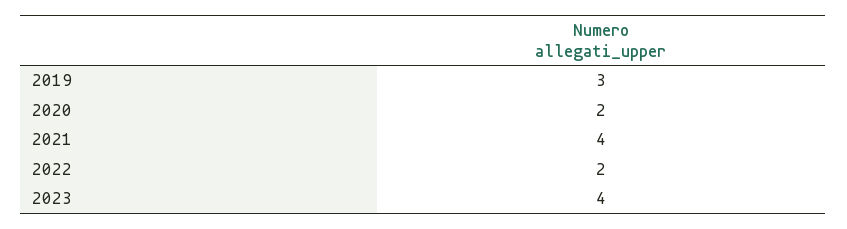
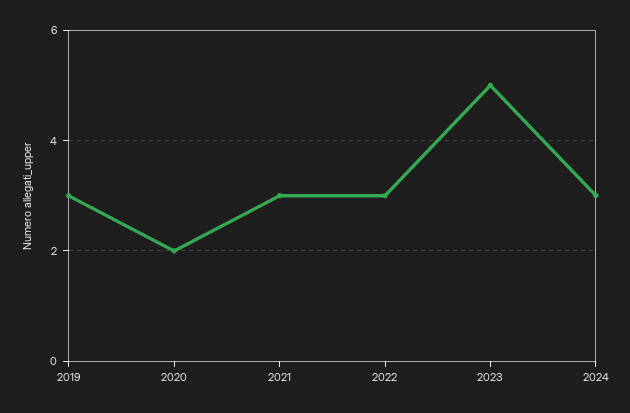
2021: 4 -> 3
2022: 2 -> 3
2023: 4 -> 5
2024: none -> 3

